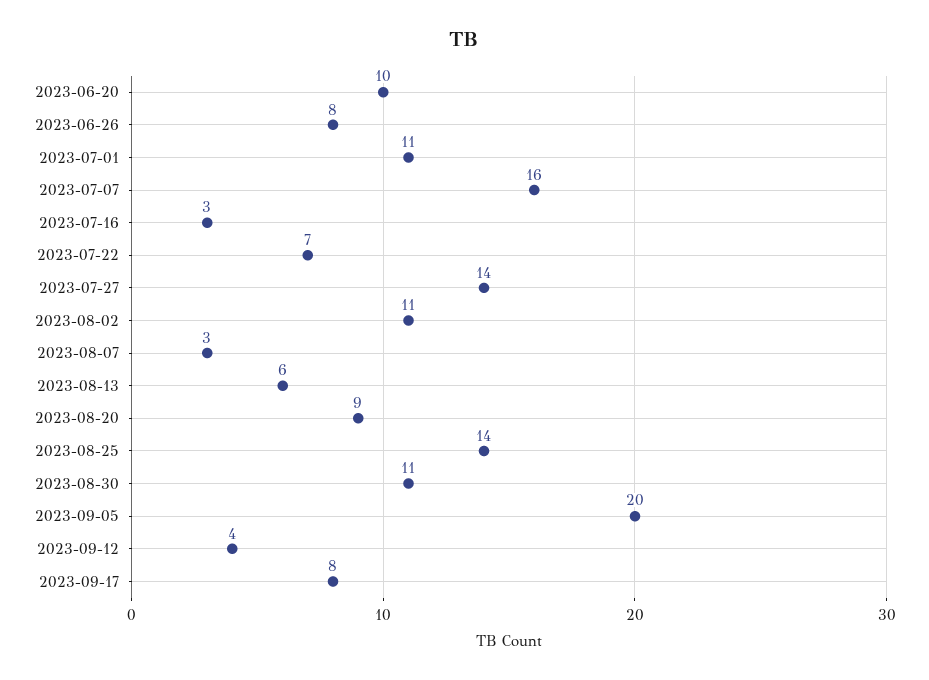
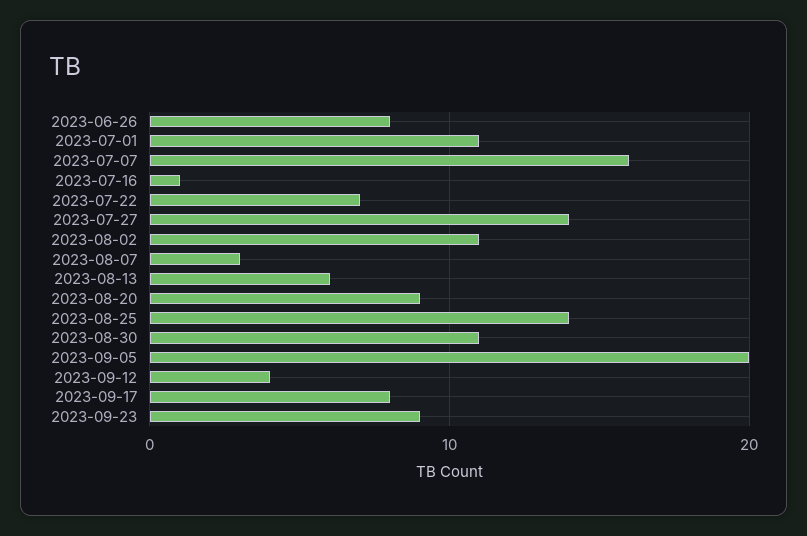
2023-06-20: 10 -> none
2023-07-16: 3 -> 1
2023-09-23: none -> 9

